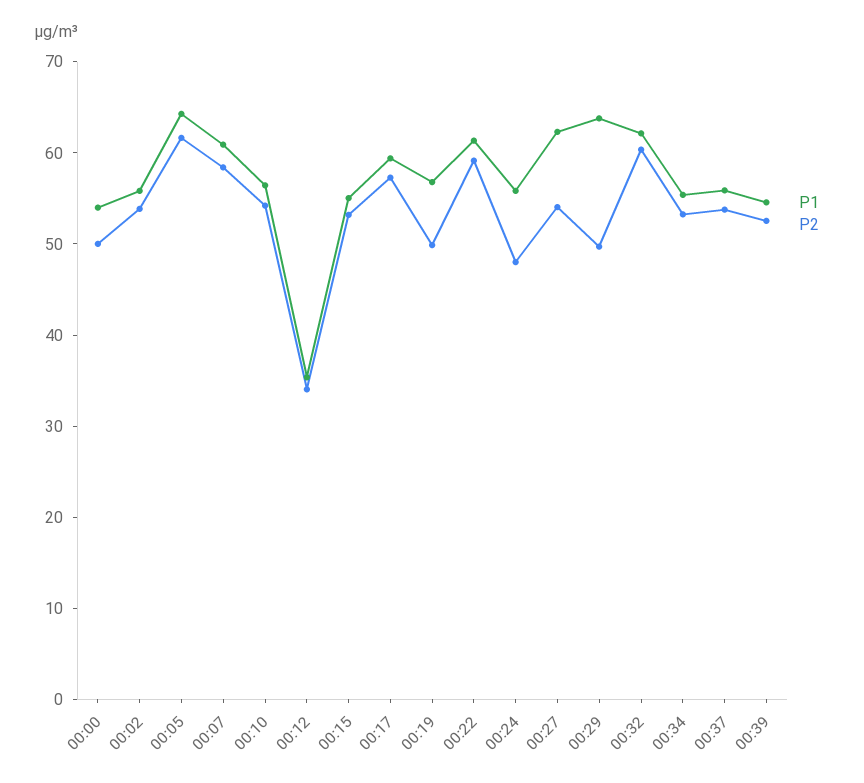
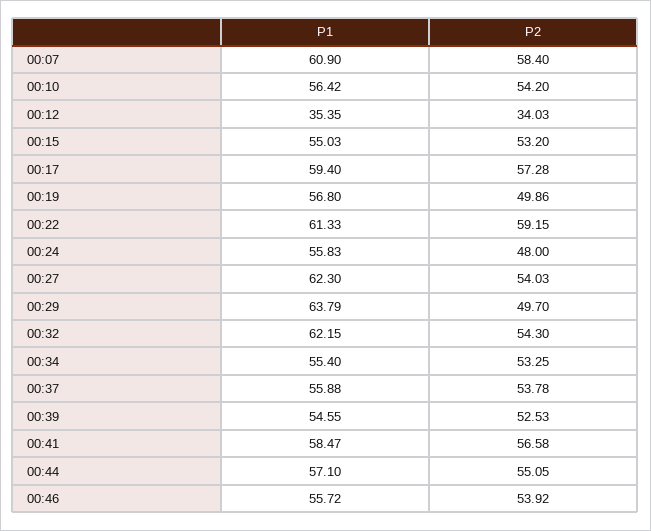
P1, 00:00: 54 -> none
P2, 00:00: 50 -> none
P1, 00:02: 56 -> none
P2, 00:02: 54 -> none
P1, 00:05: 64 -> none
P2, 00:05: 62 -> none
P2, 00:32: 60 -> 54.3
P1, 00:41: none -> 58.47
P2, 00:41: none -> 56.58
P1, 00:44: none -> 57.1
P2, 00:44: none -> 55.05
P1, 00:46: none -> 55.72
P2, 00:46: none -> 53.92

